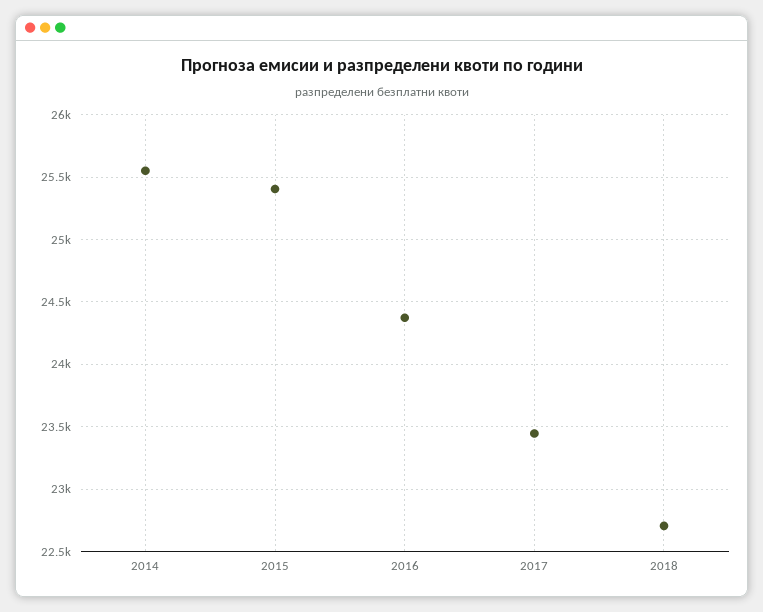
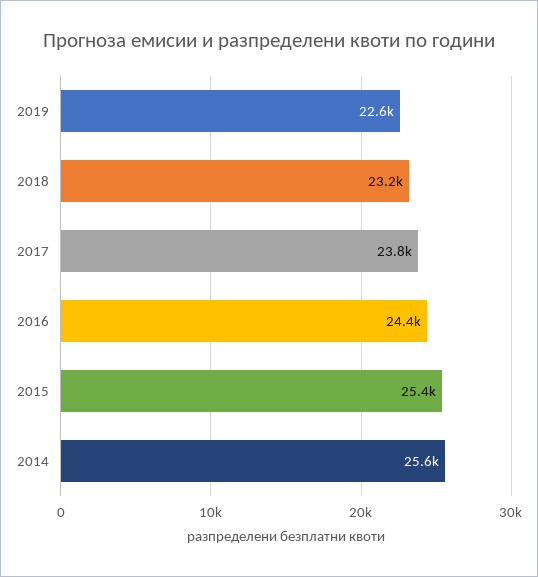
2017: 23450 -> 23800
2018: 22700 -> 23200
2019: none -> 22600

